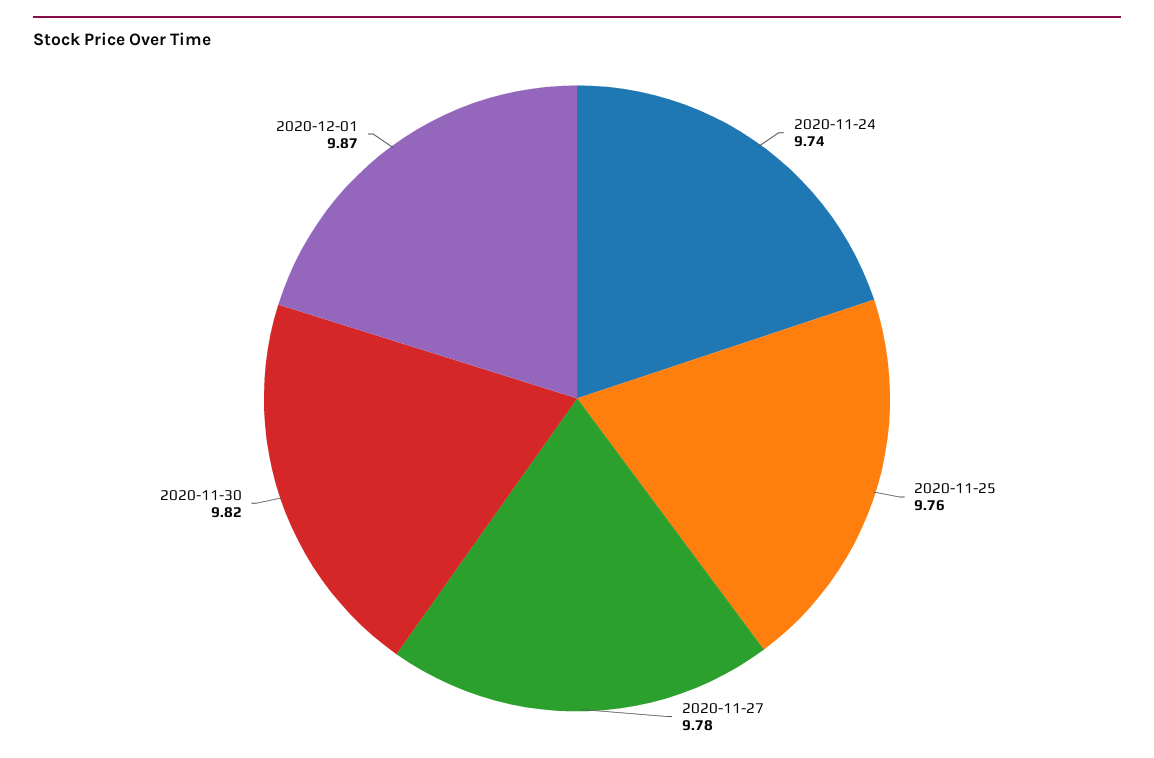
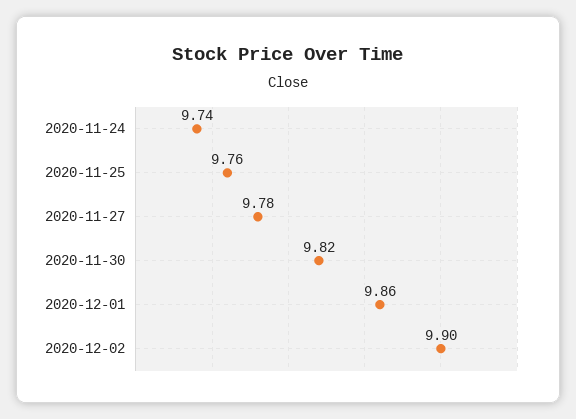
2020-12-01: 9.87 -> 9.86
2020-12-02: none -> 9.9

